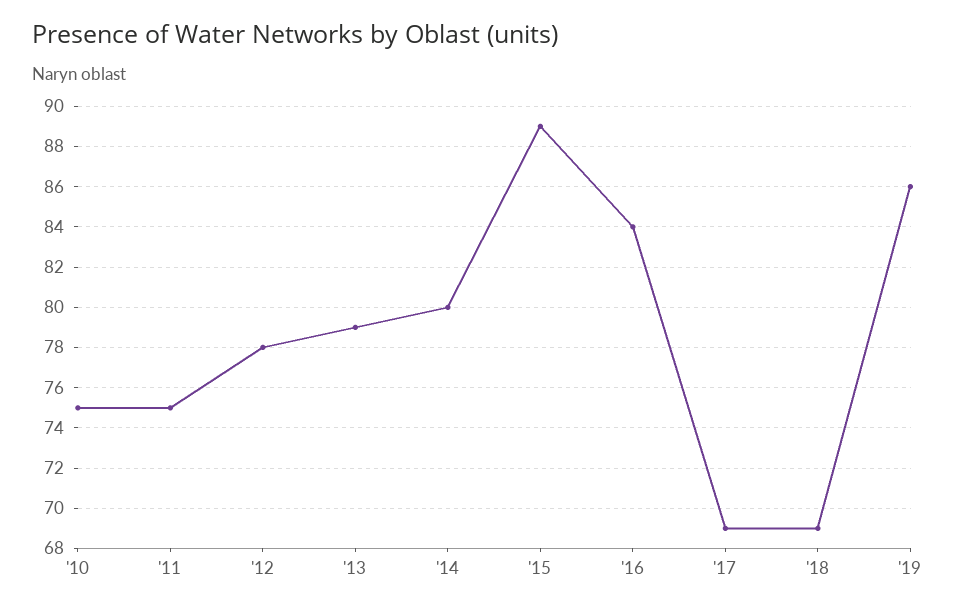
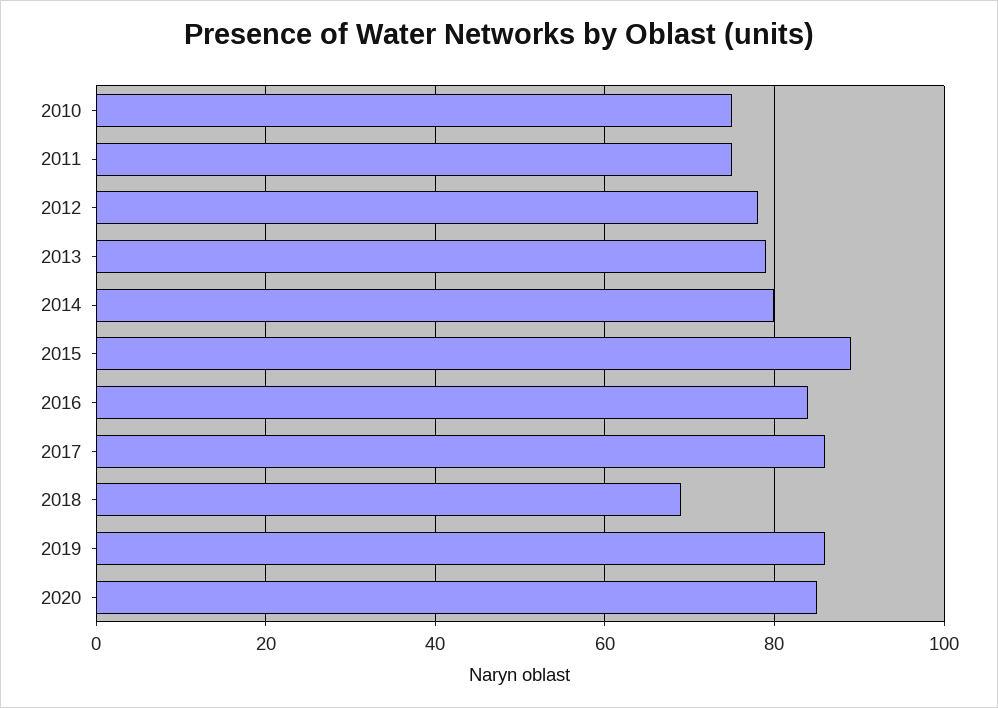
'17: 69 -> 85
2020: none -> 85

